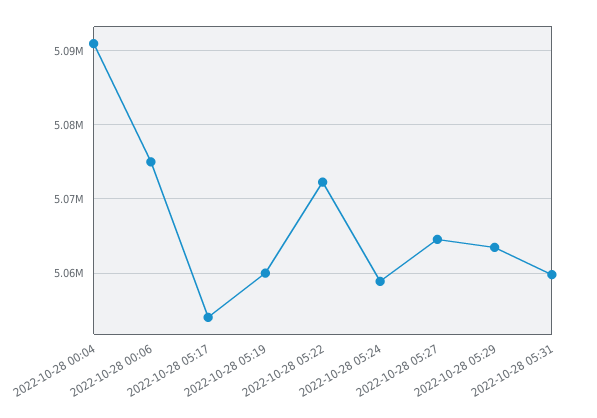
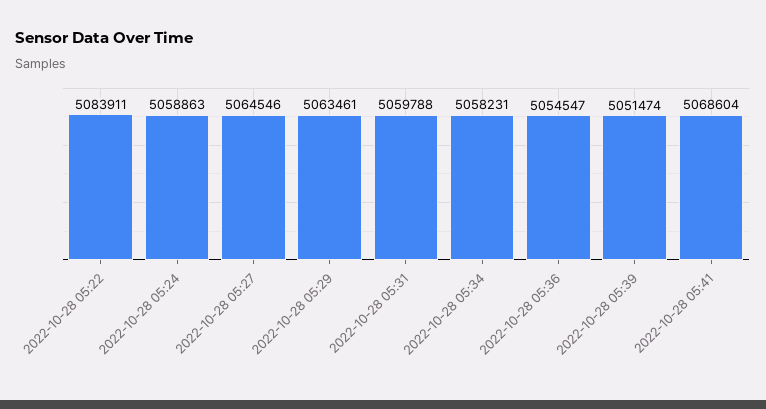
2022-10-28 00:04: 5091000 -> none
2022-10-28 00:06: 5075000 -> none
2022-10-28 05:17: 5054000 -> none
2022-10-28 05:19: 5060000 -> none
2022-10-28 05:22: 5072000 -> 5083911
2022-10-28 05:34: none -> 5058231
2022-10-28 05:36: none -> 5054547
2022-10-28 05:39: none -> 5051474
2022-10-28 05:41: none -> 5068604

